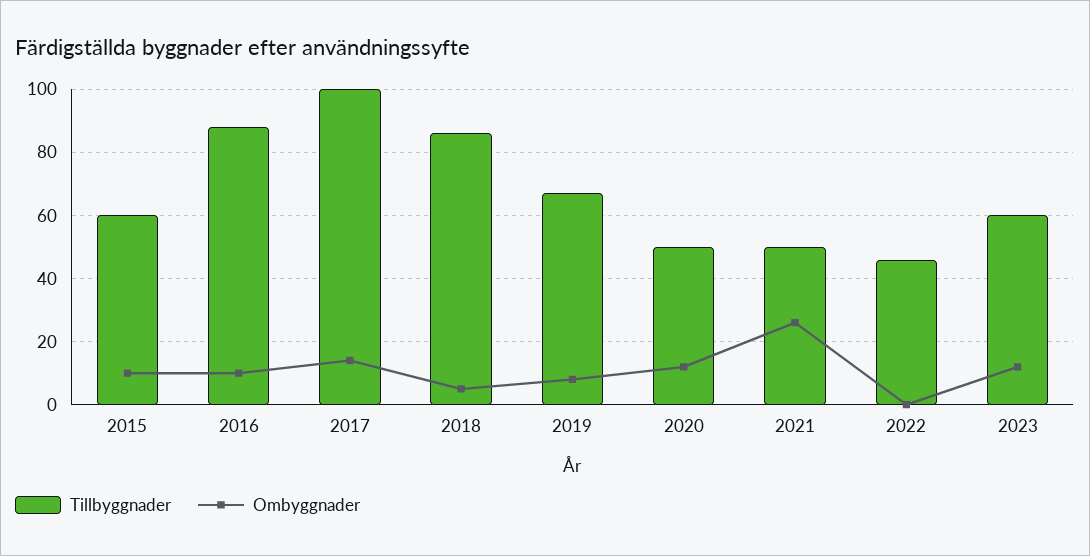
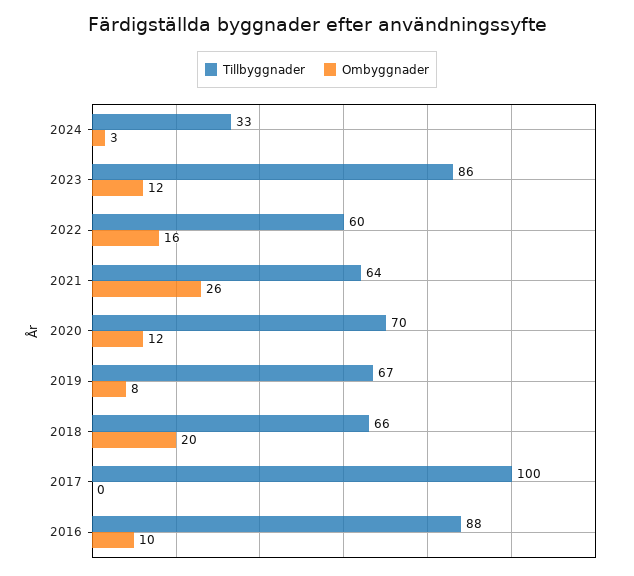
Tillbyggnader, 2015: 60 -> none
Ombyggnader, 2015: 10 -> none
Ombyggnader, 2017: 15 -> 0
Tillbyggnader, 2018: 85 -> 66
Ombyggnader, 2018: 5 -> 20
Tillbyggnader, 2020: 50 -> 70
Tillbyggnader, 2021: 50 -> 64
Tillbyggnader, 2022: 45 -> 60
Ombyggnader, 2022: 0 -> 16
Tillbyggnader, 2023: 60 -> 86
Tillbyggnader, 2024: none -> 33
Ombyggnader, 2024: none -> 3

